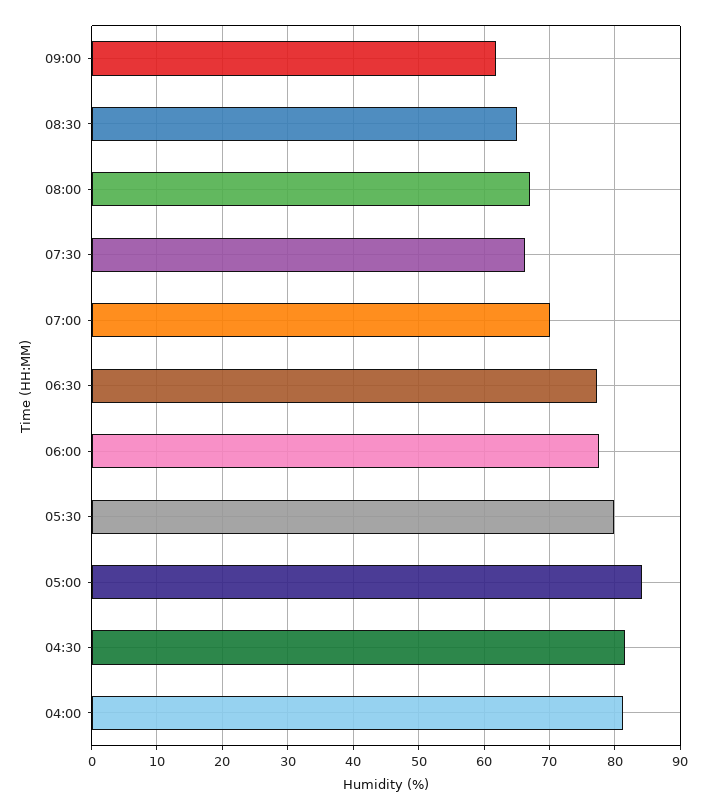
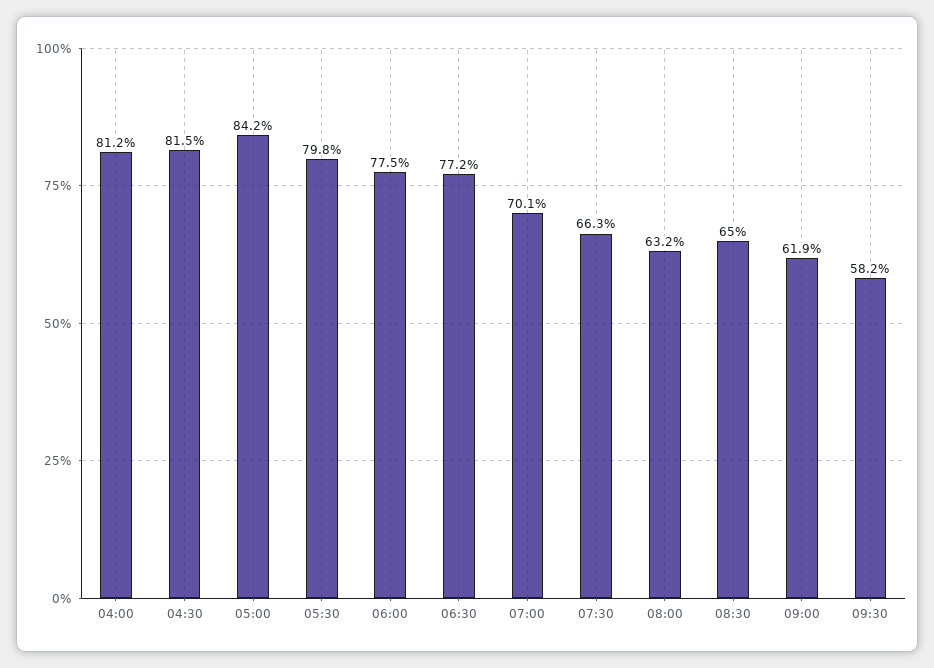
08:00: 67 -> 63.2
09:30: none -> 58.2

